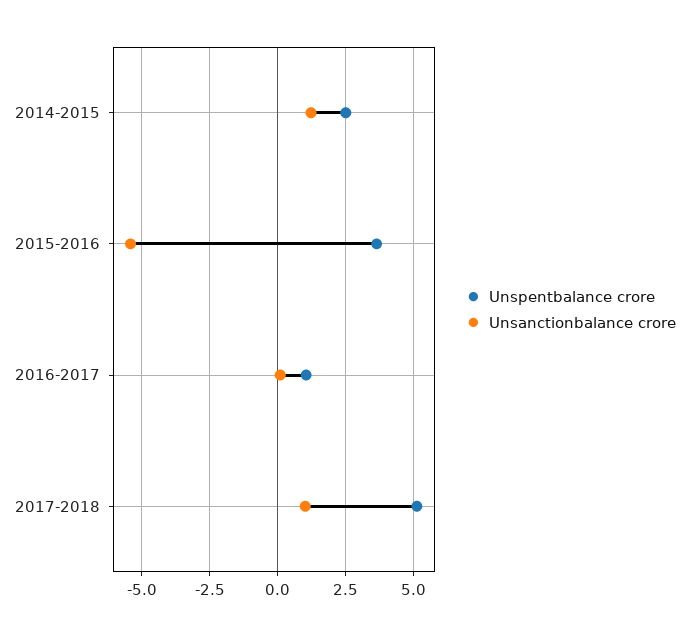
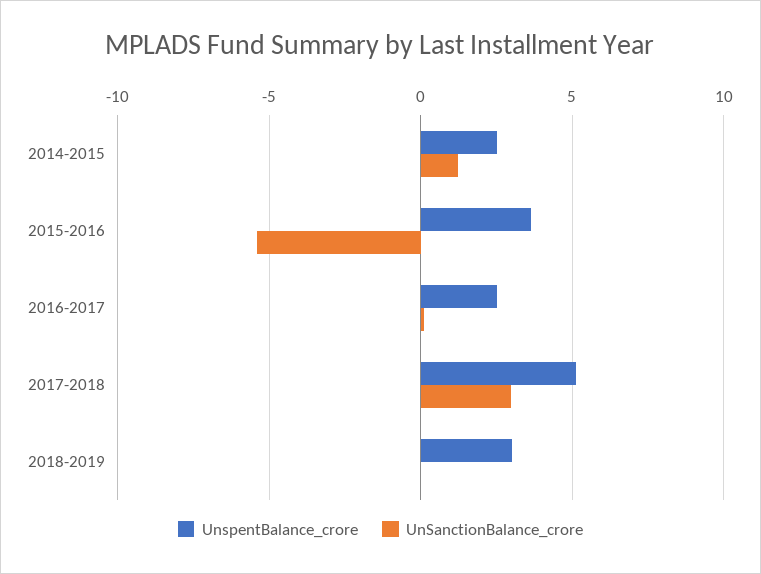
Unspentbalance crore, 2016-2017: 1 -> 2.5
Unsanctionbalance crore, 2017-2018: 1 -> 3
Unspentbalance crore, 2018-2019: none -> 3
Unsanctionbalance crore, 2018-2019: none -> 0

